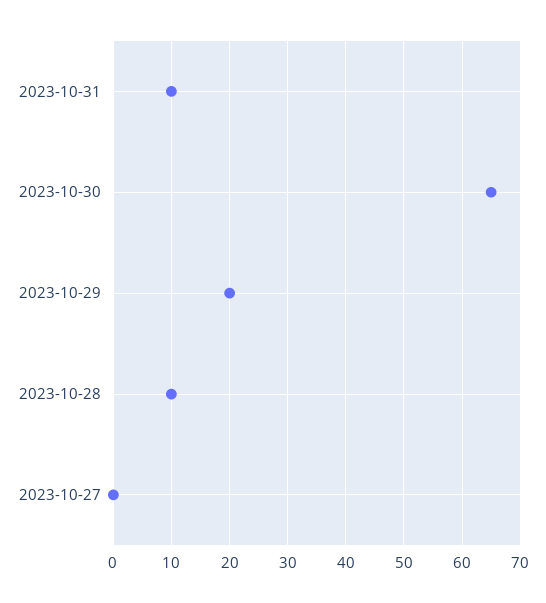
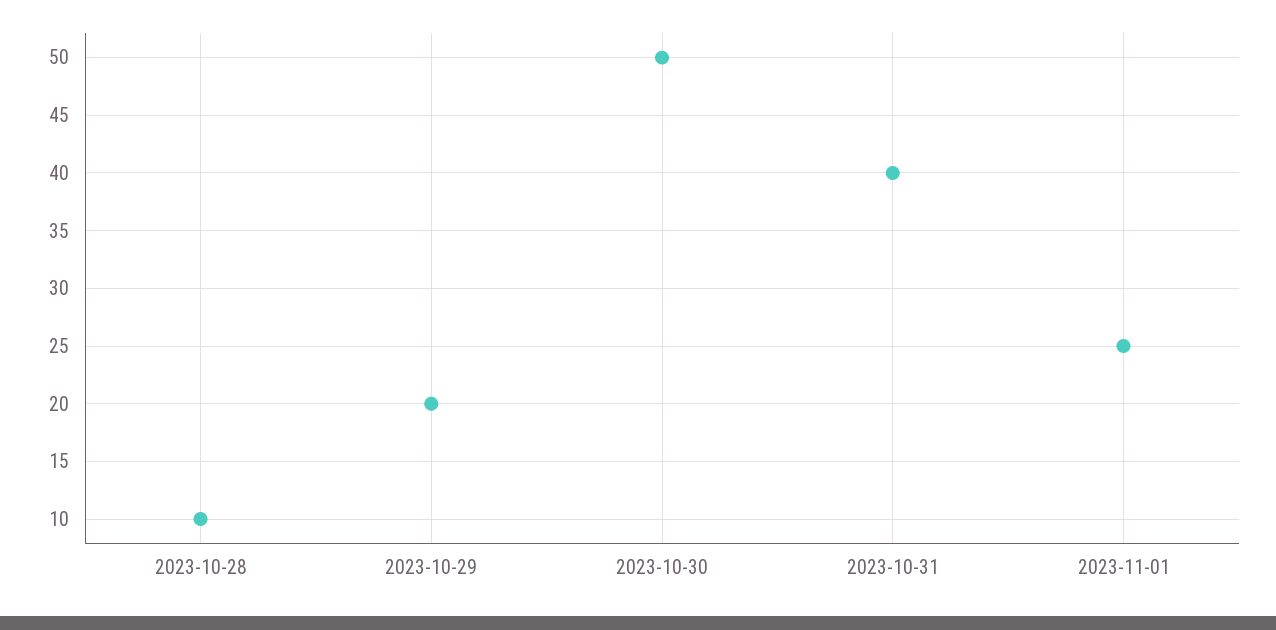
2023-10-31: 10 -> 40
2023-10-30: 65 -> 50
2023-10-27: 0 -> none
2023-11-01: none -> 25

